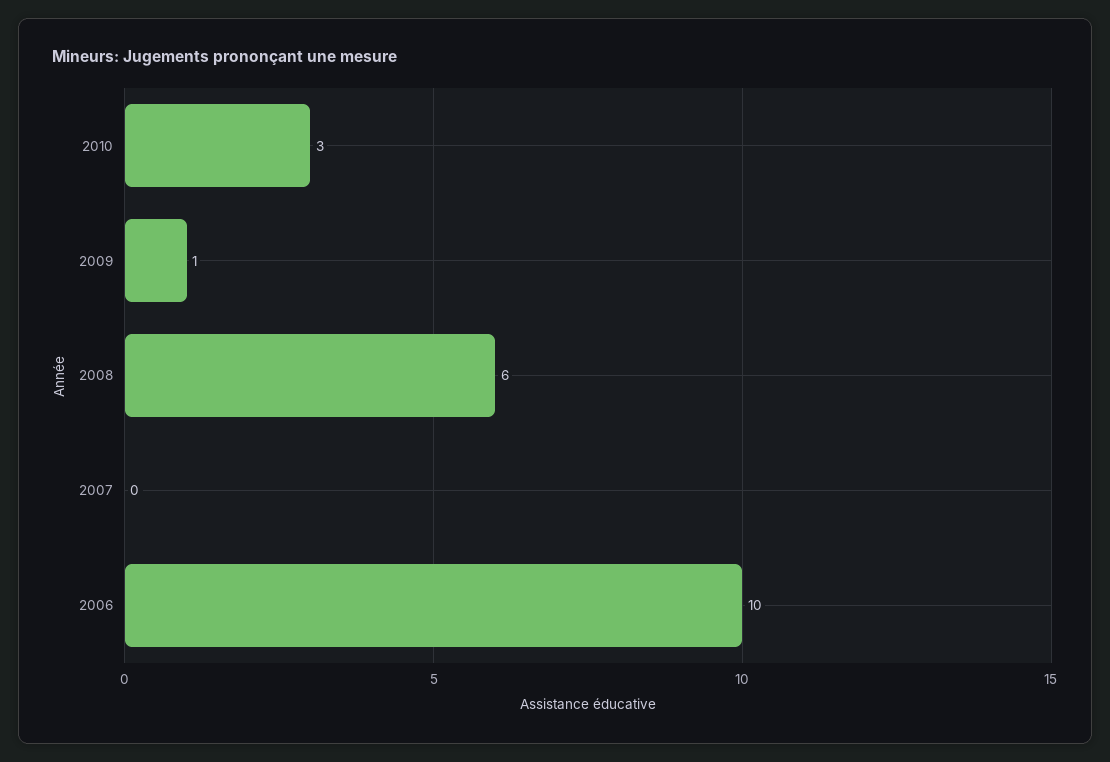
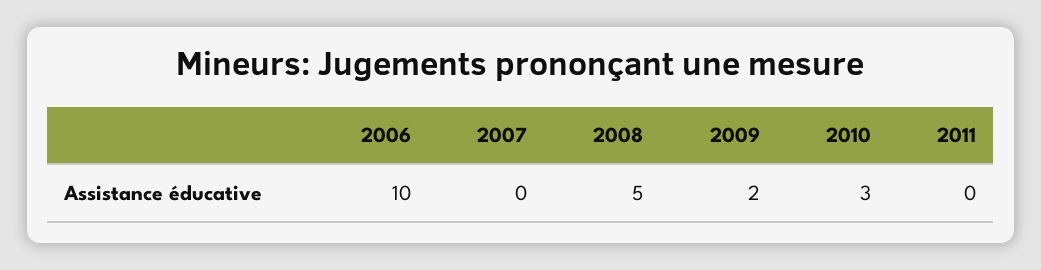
2009: 1 -> 2
2008: 6 -> 5
2011: none -> 0

